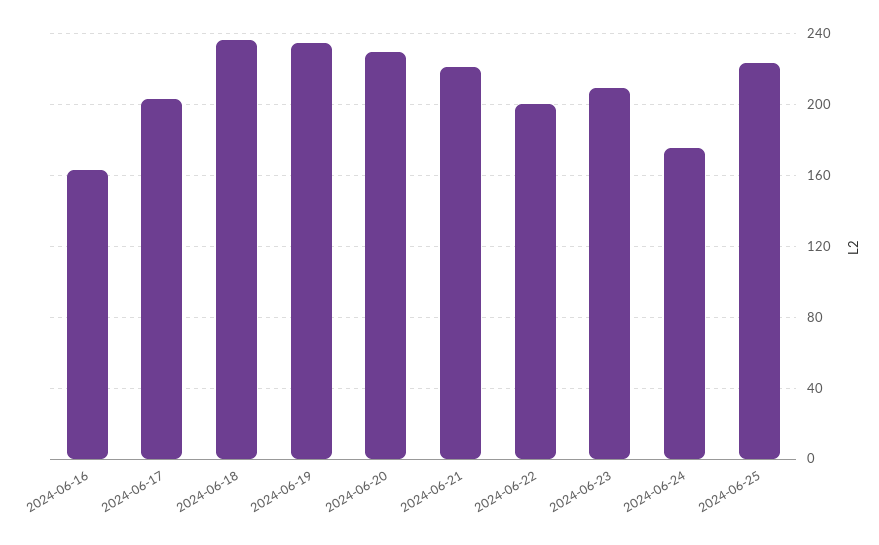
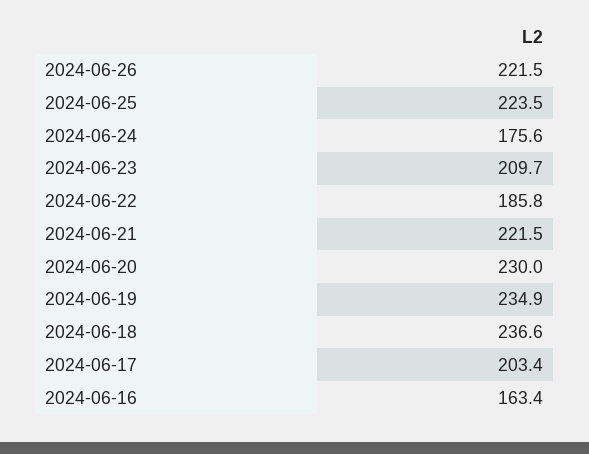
2024-06-22: 200 -> 185.8
2024-06-26: none -> 221.5

